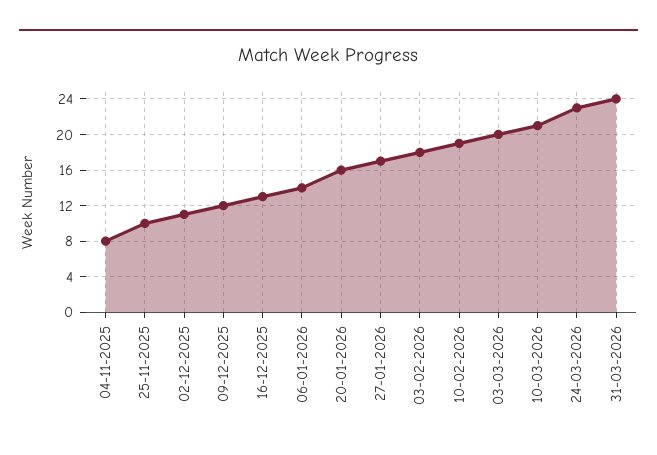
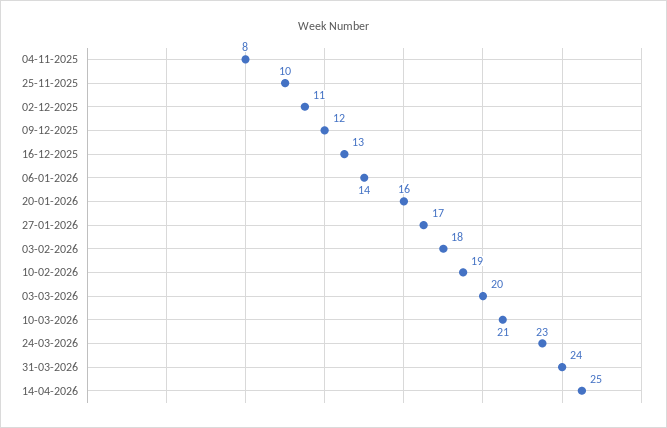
14-04-2026: none -> 25

